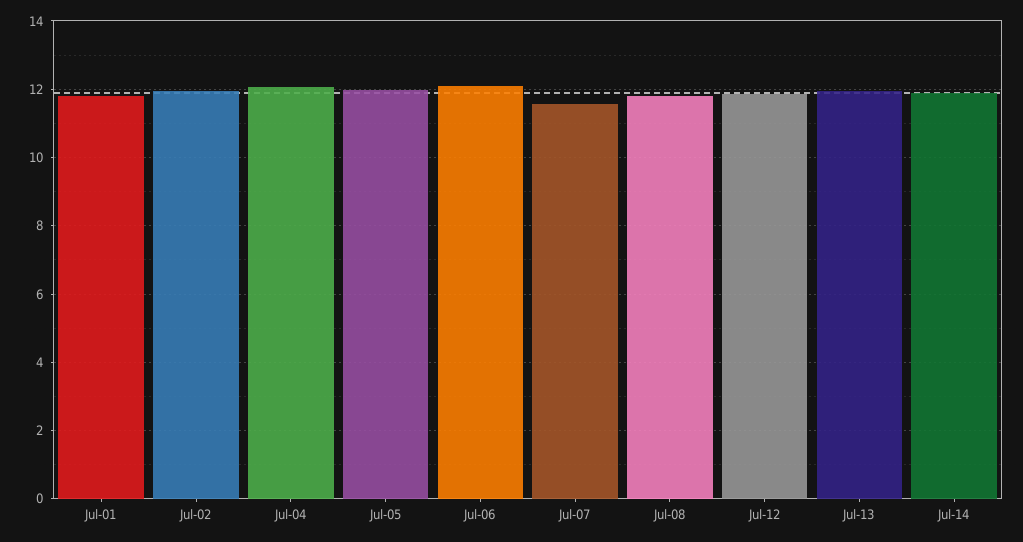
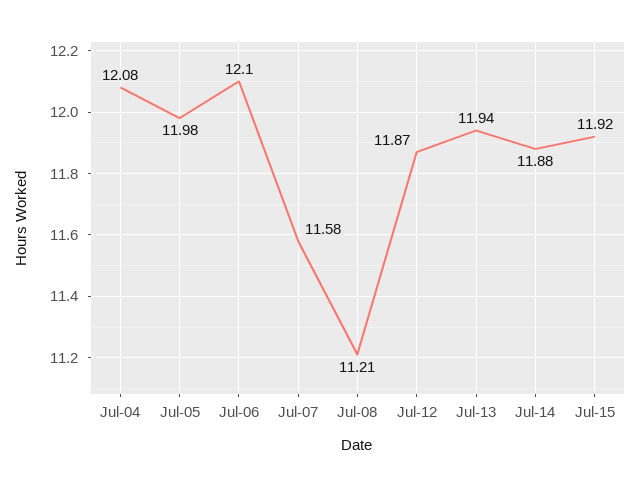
Jul-01: 11.8 -> none
Jul-02: 12 -> none
Jul-08: 11.8 -> 11.21
Jul-15: none -> 11.92

